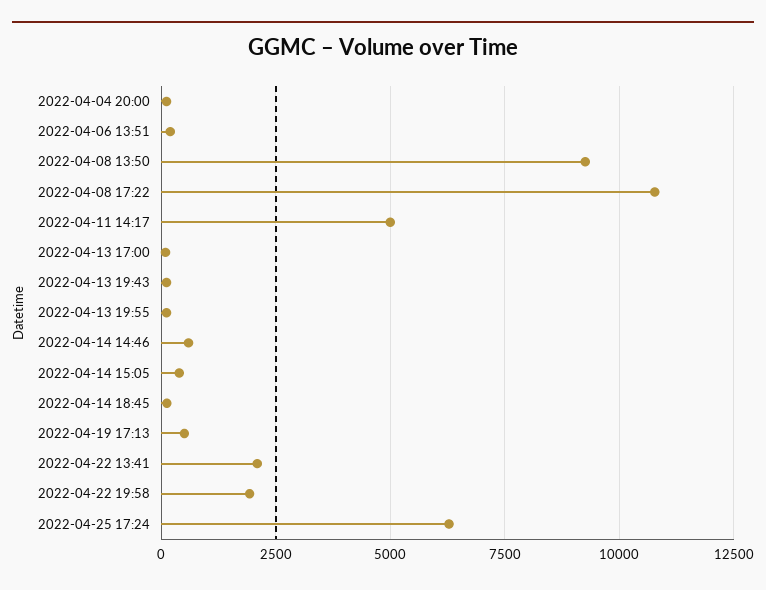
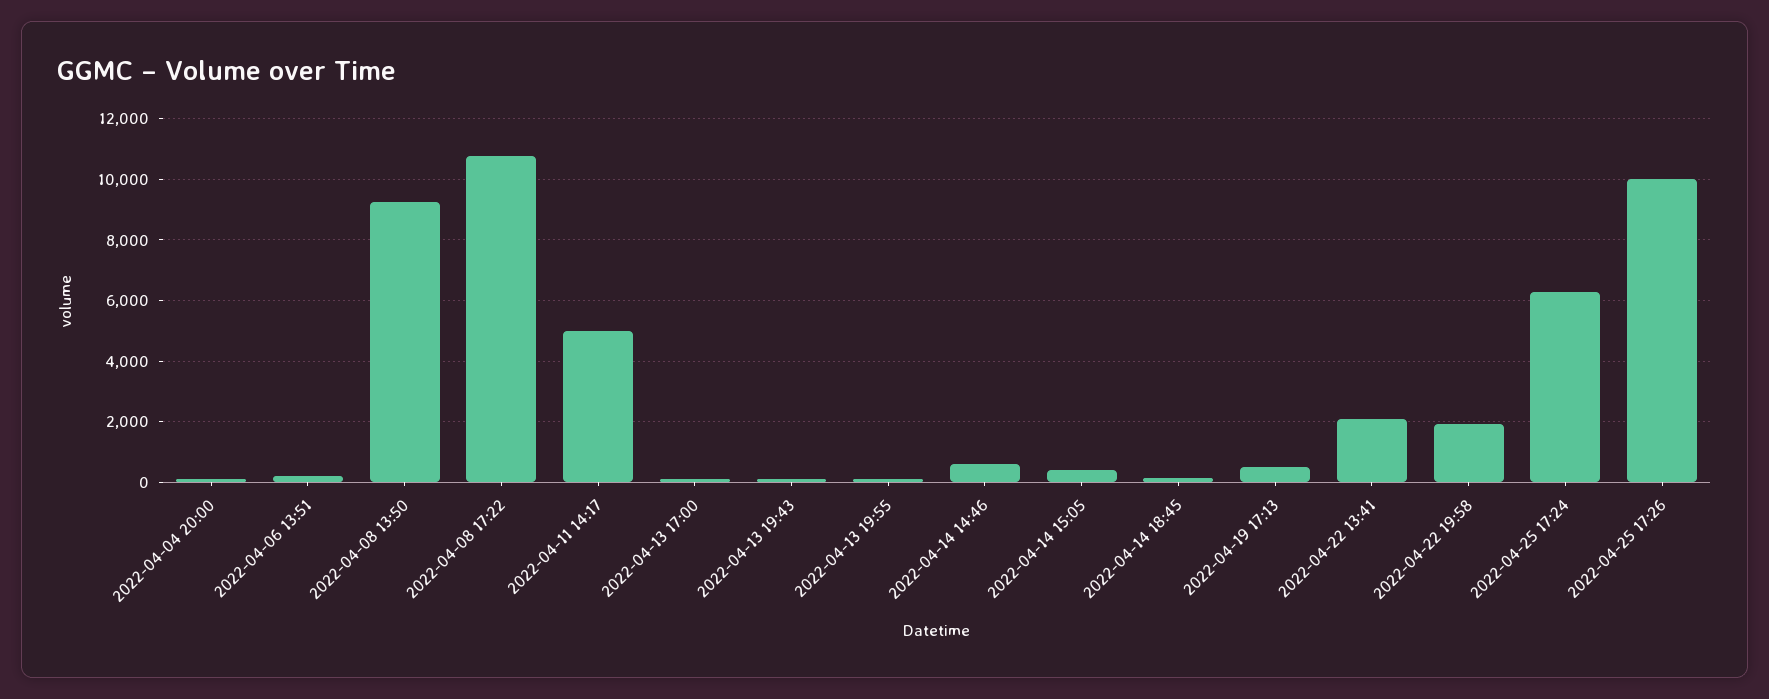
2022-04-25 17:26: none -> 10000

